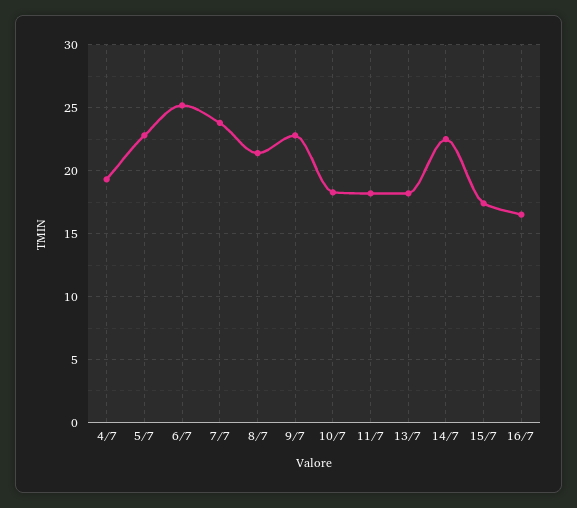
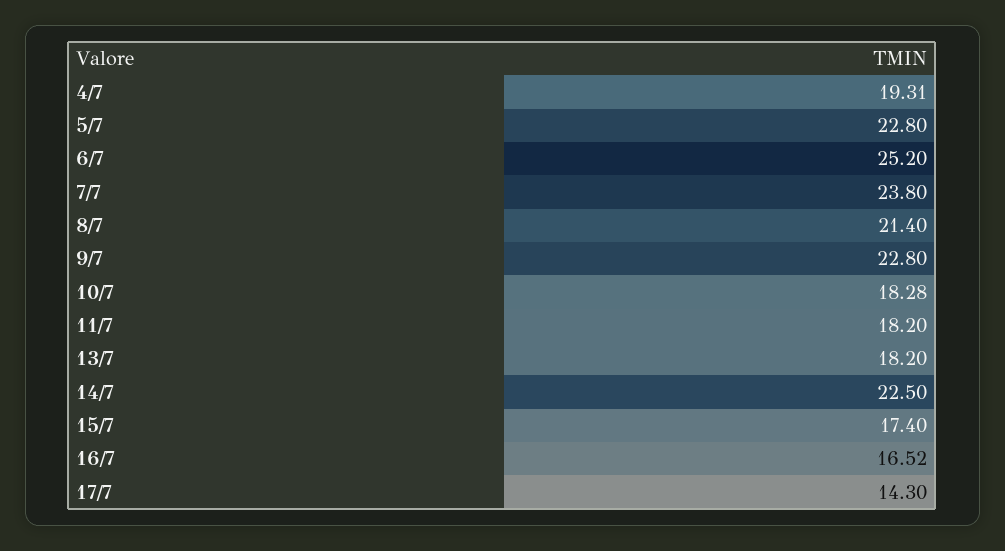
17/7: none -> 14.3

